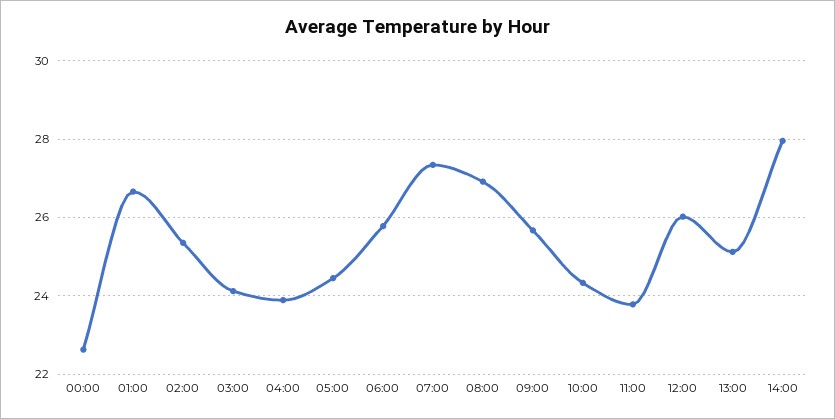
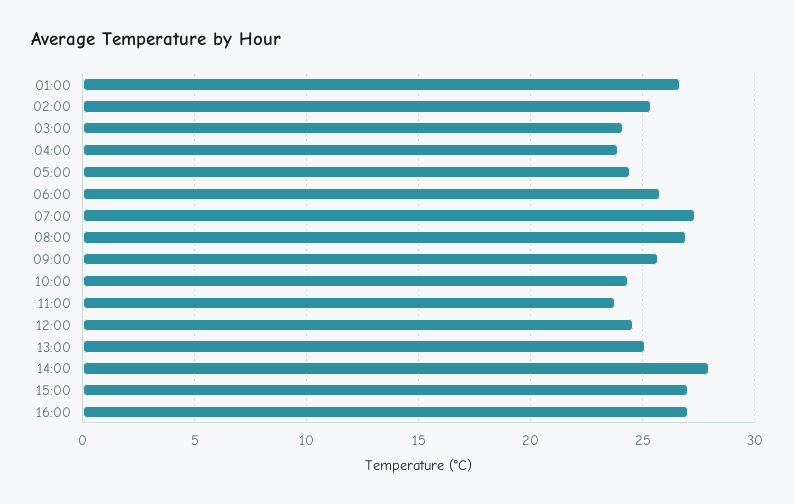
00:00: 22.6 -> none
12:00: 26 -> 24.5
15:00: none -> 27
16:00: none -> 27

